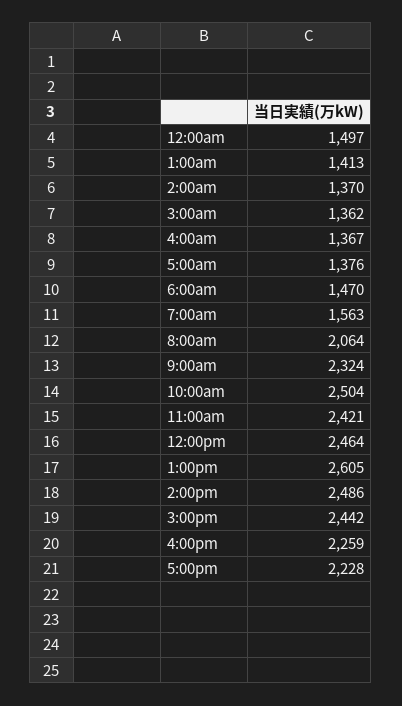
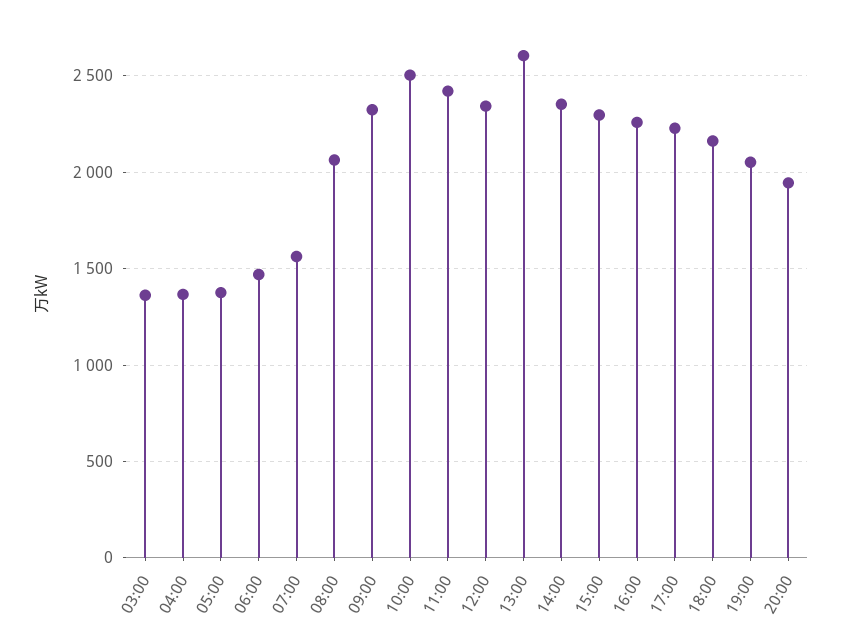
12:00am: 1497 -> none
1:00am: 1413 -> none
2:00am: 1370 -> none
12:00pm: 2464 -> 2350
2:00pm: 2486 -> 2350
3:00pm: 2442 -> 2300
18:00: none -> 2150
19:00: none -> 2050
20:00: none -> 1950

